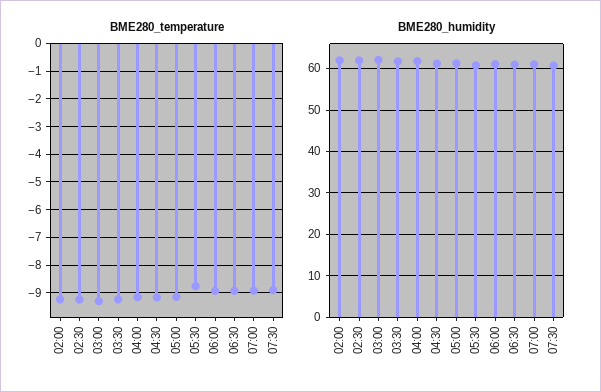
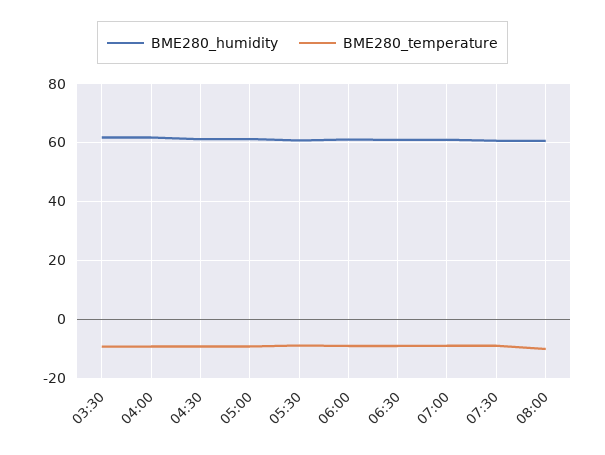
BME280_temperature, 02:00: -9.25 -> none
BME280_temperature, 02:30: -9.25 -> none
BME280_temperature, 03:00: -9.25 -> none
BME280_humidity, 02:00: 62 -> none
BME280_humidity, 02:30: 62 -> none
BME280_humidity, 03:00: 62 -> none
BME280_humidity, 08:00: none -> 60
BME280_temperature, 08:00: none -> -10

